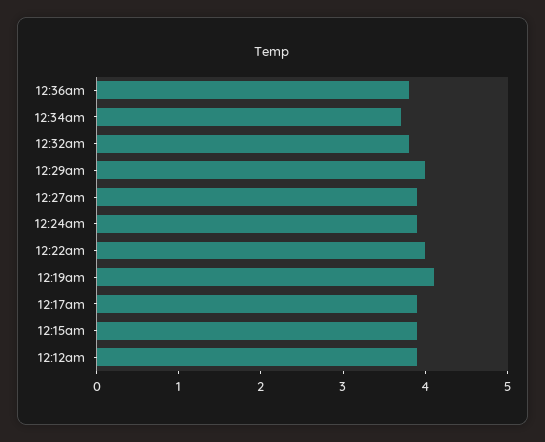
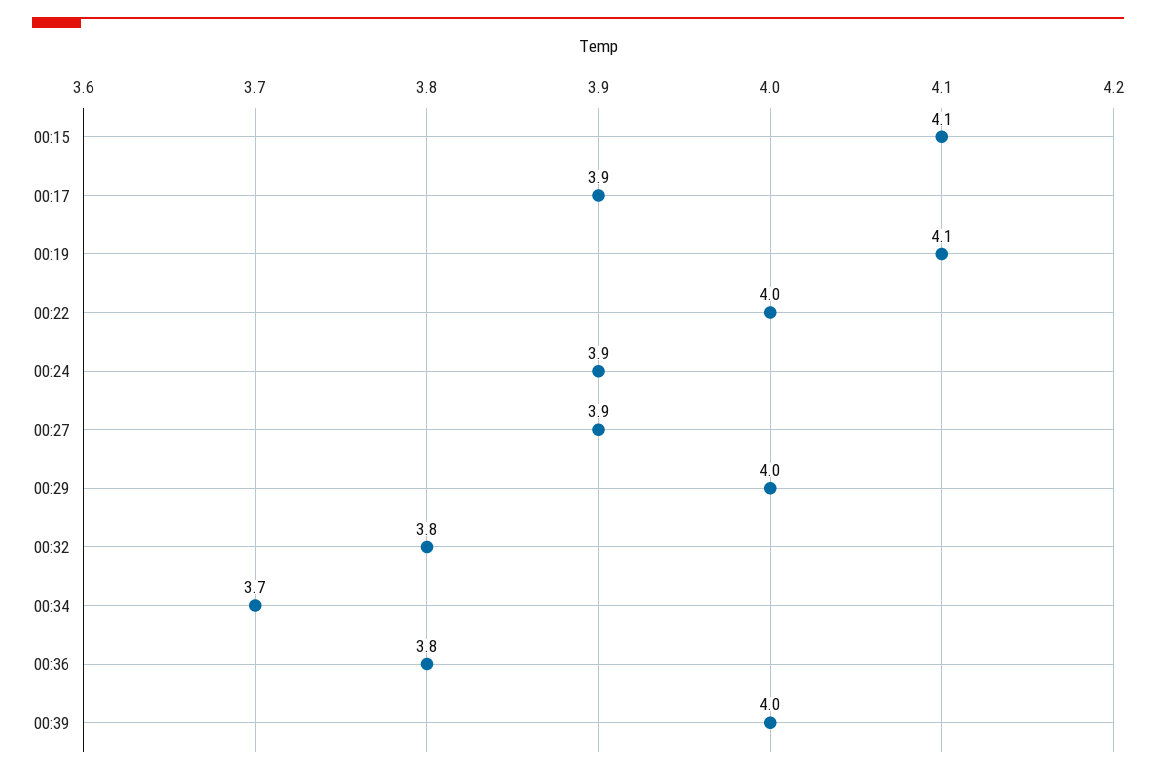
12:15am: 3.9 -> 4.1
12:12am: 3.9 -> none
00:39: none -> 4

